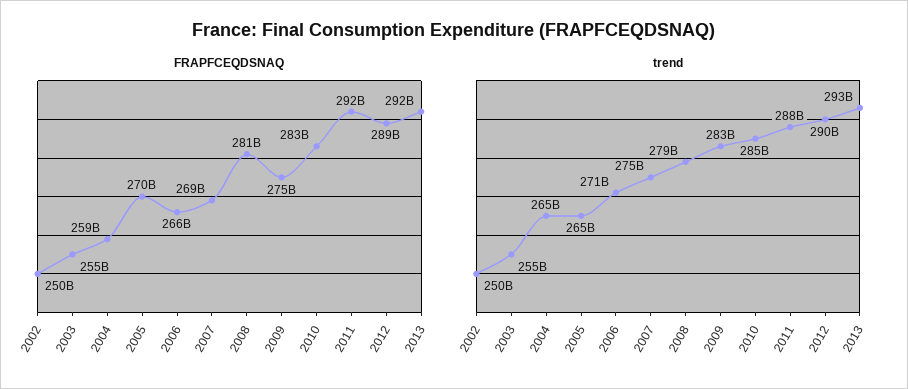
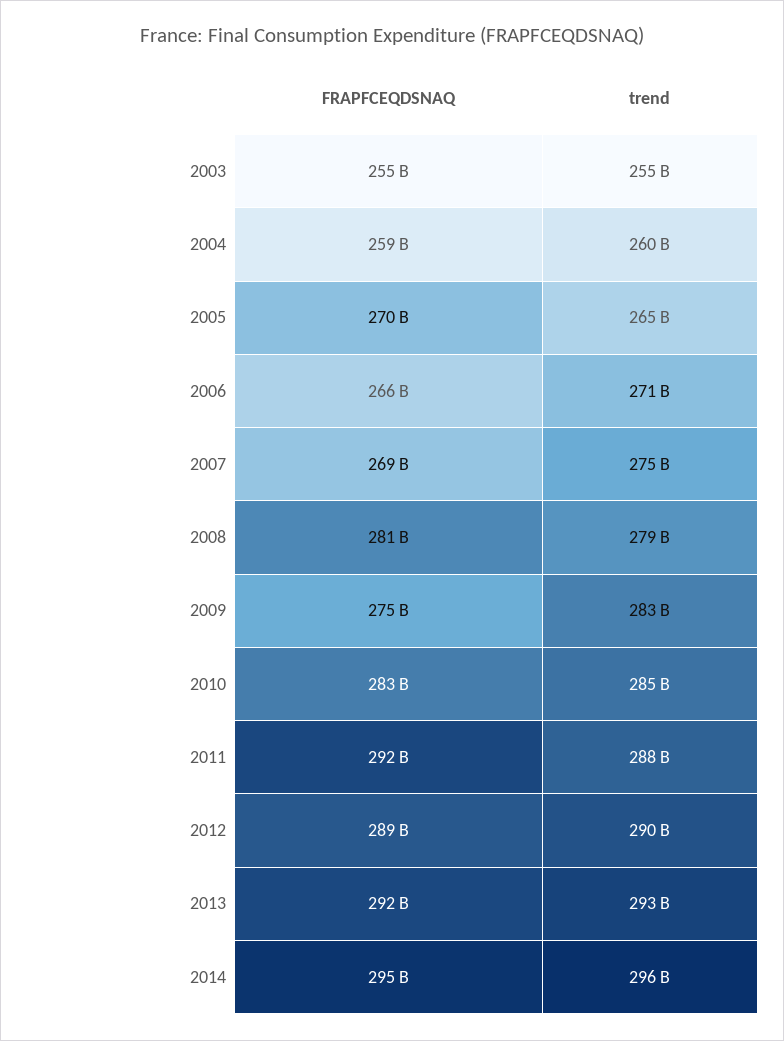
FRAPFCEQDSNAQ, 2002: 250000000000 -> none
trend, 2002: 250000000000 -> none
trend, 2004: 265000000000 -> 260000000000
FRAPFCEQDSNAQ, 2014: none -> 295000000000
trend, 2014: none -> 296000000000

